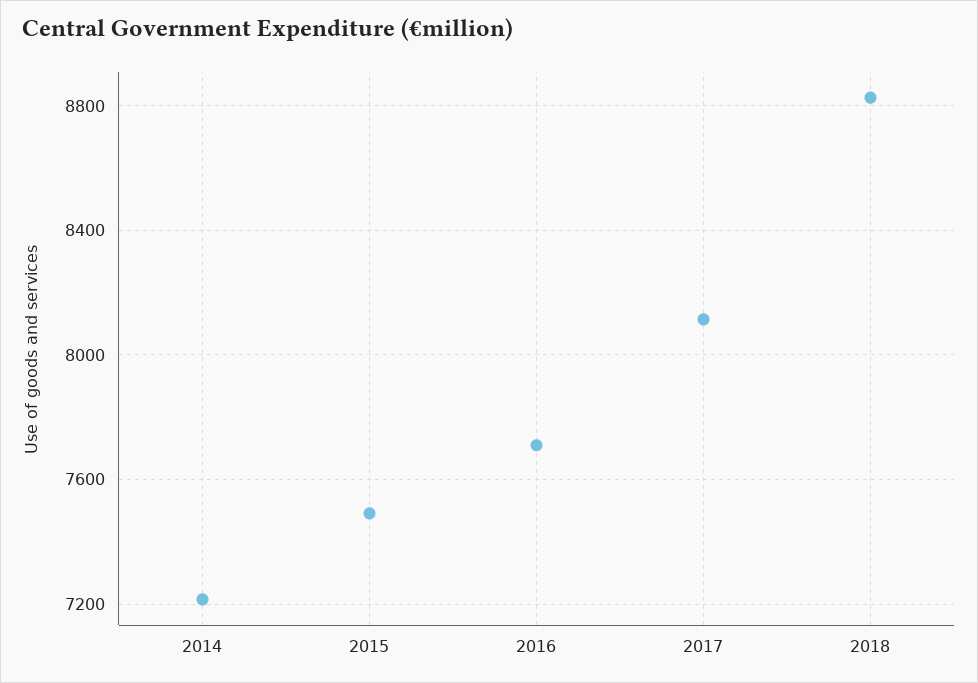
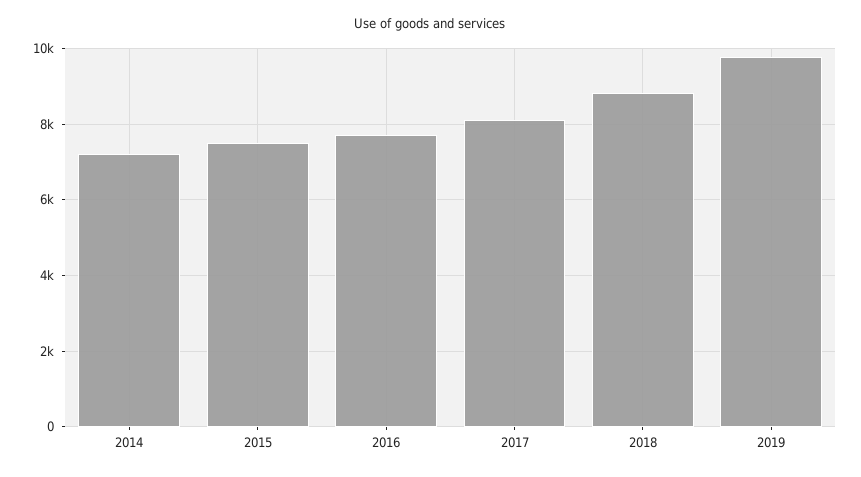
2019: none -> 9800

